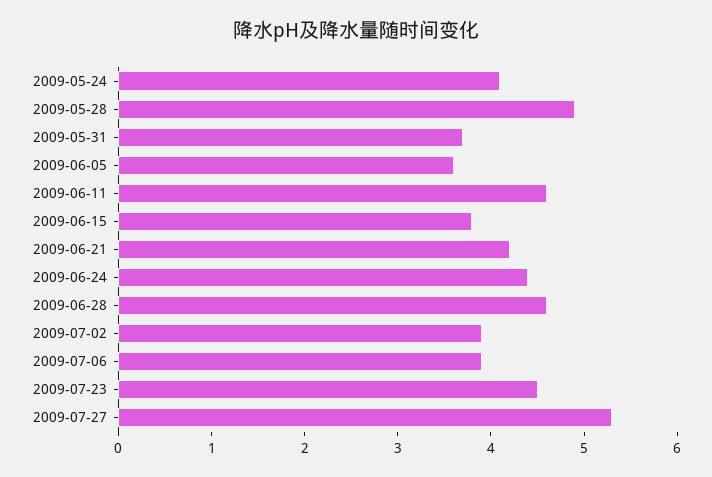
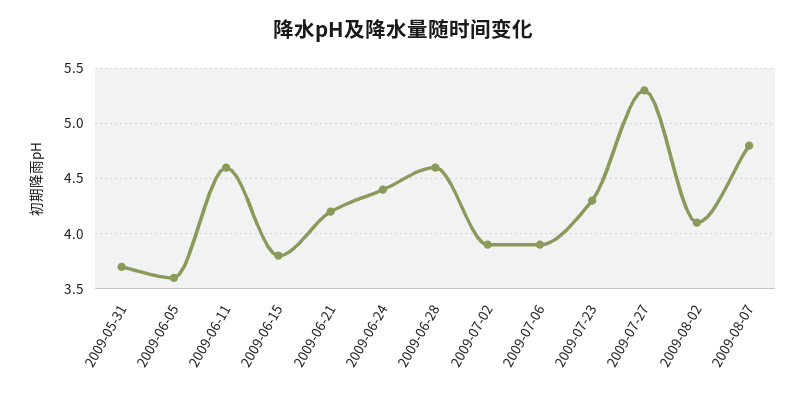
2009-05-24: 4.1 -> none
2009-05-28: 4.9 -> none
2009-07-23: 4.5 -> 4.3
2009-08-02: none -> 4.1
2009-08-07: none -> 4.8

